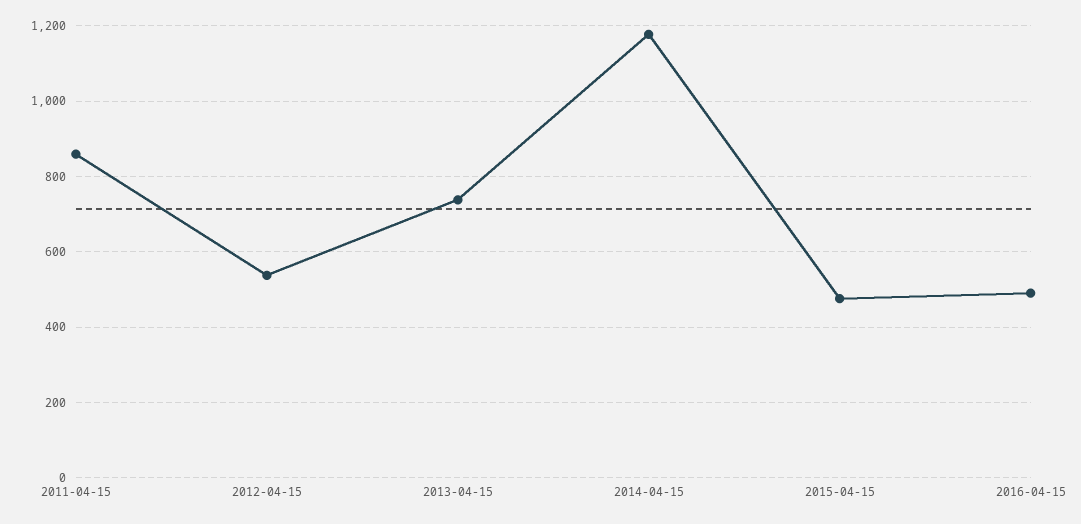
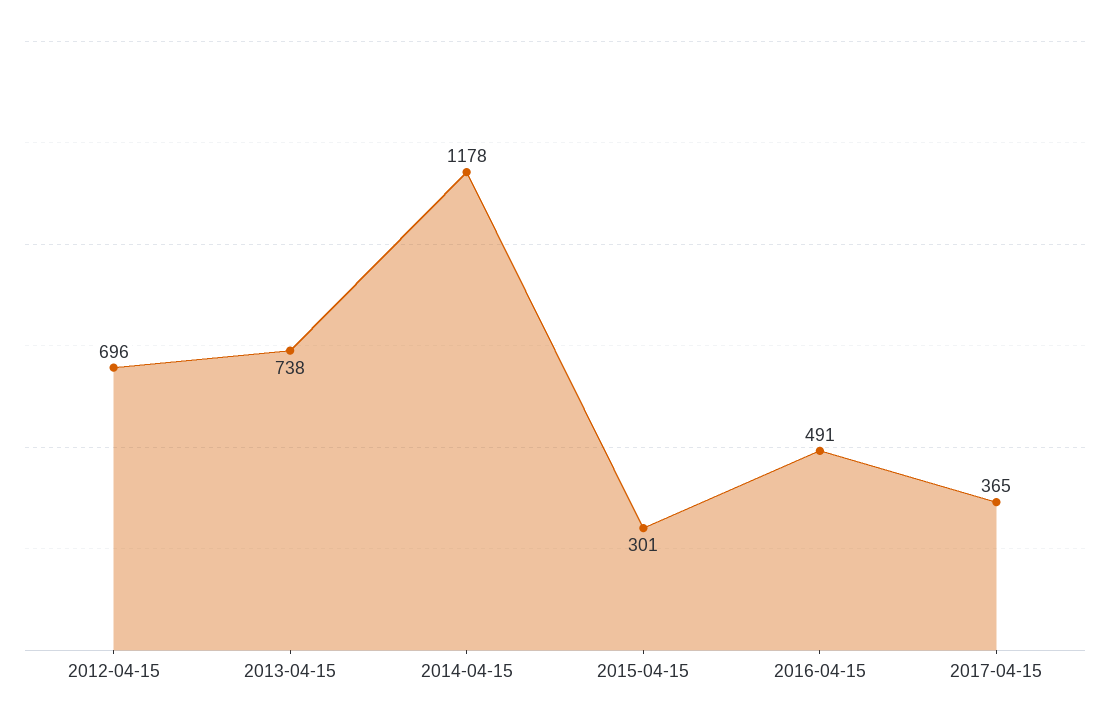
2011-04-15: 860 -> none
2012-04-15: 540 -> 696
2015-04-15: 480 -> 301
2017-04-15: none -> 365

